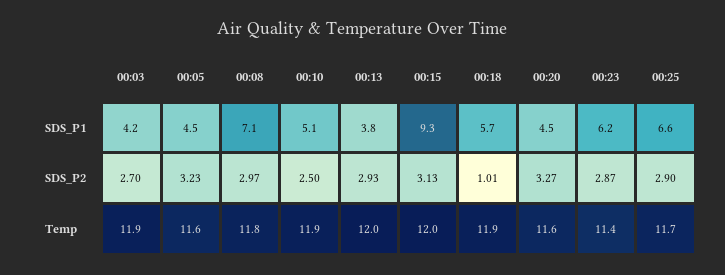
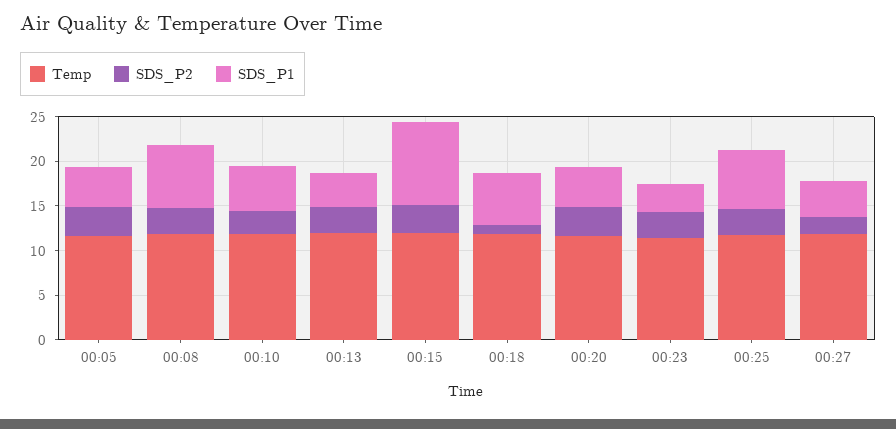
SDS_P1, 00:03: 4.2 -> none
SDS_P1, 00:23: 6.2 -> 3
SDS_P2, 00:03: 2.7 -> none
Temp, 00:03: 11.9 -> none
Temp, 00:27: none -> 12
SDS_P2, 00:27: none -> 2
SDS_P1, 00:27: none -> 4

